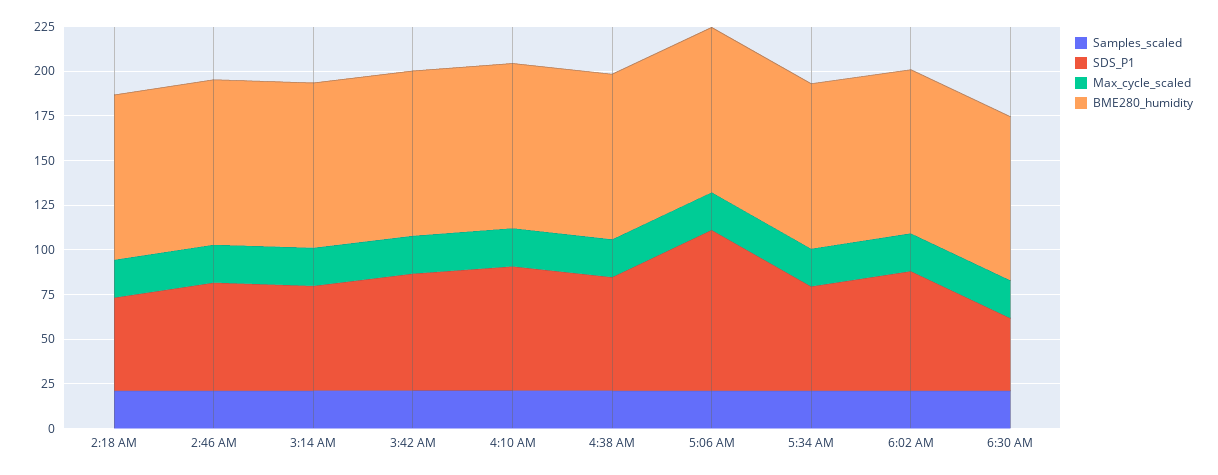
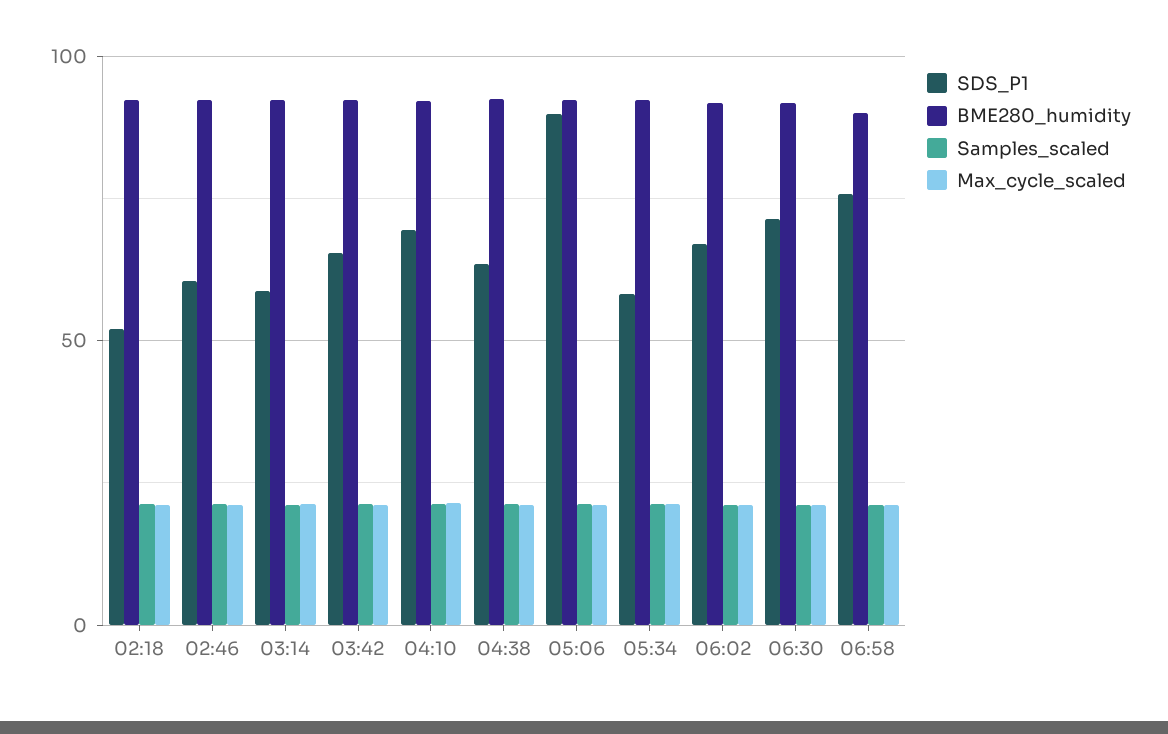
SDS_P1, 6:30 AM: 40 -> 70
SDS_P1, 06:58: none -> 75
BME280_humidity, 06:58: none -> 90
Samples_scaled, 06:58: none -> 20
Max_cycle_scaled, 06:58: none -> 20

